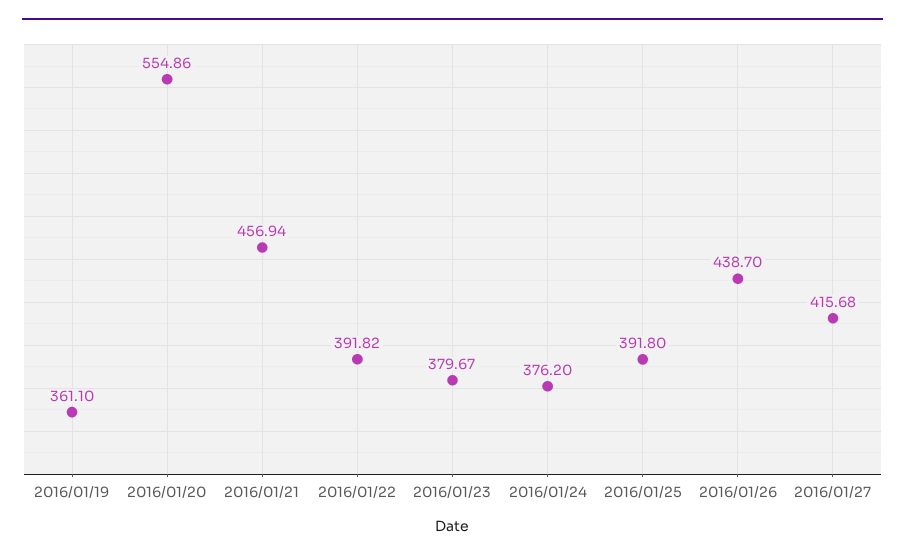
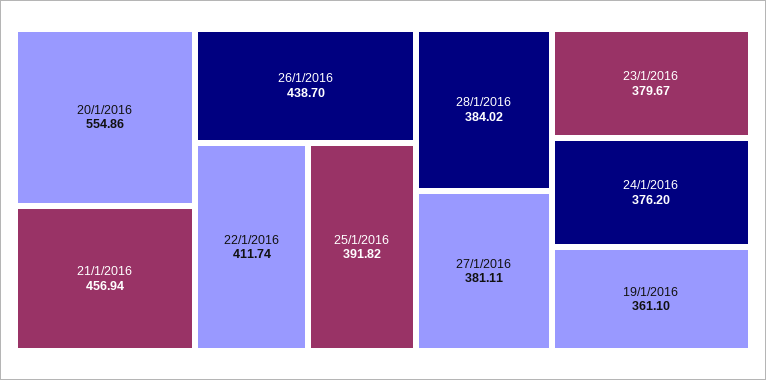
2016/01/22: 391.82 -> 411.74
2016/01/25: 391.8 -> 391.82
2016/01/27: 415.68 -> 381.11
28/1/2016: none -> 384.02

